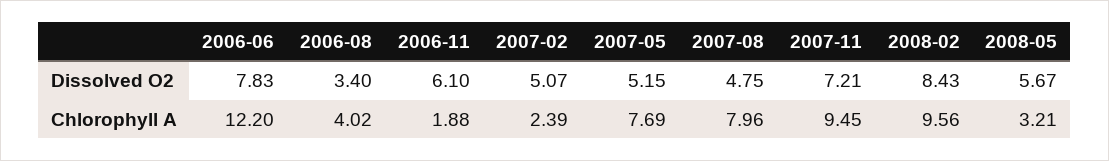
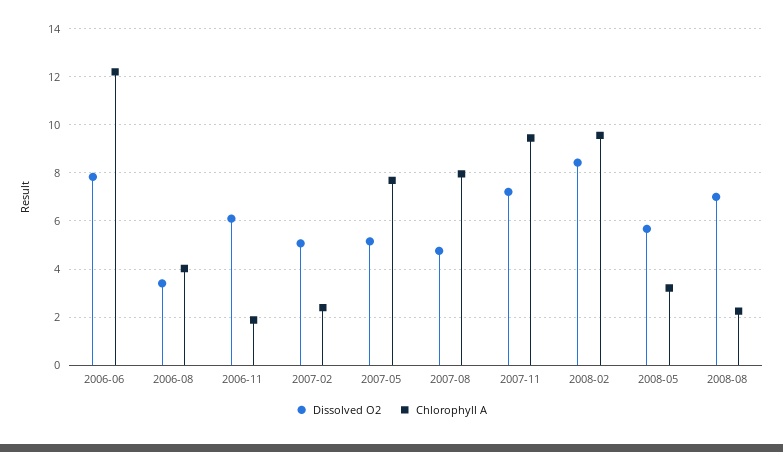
Dissolved O2, 2008-08: none -> 7
Chlorophyll A, 2008-08: none -> 2.25

